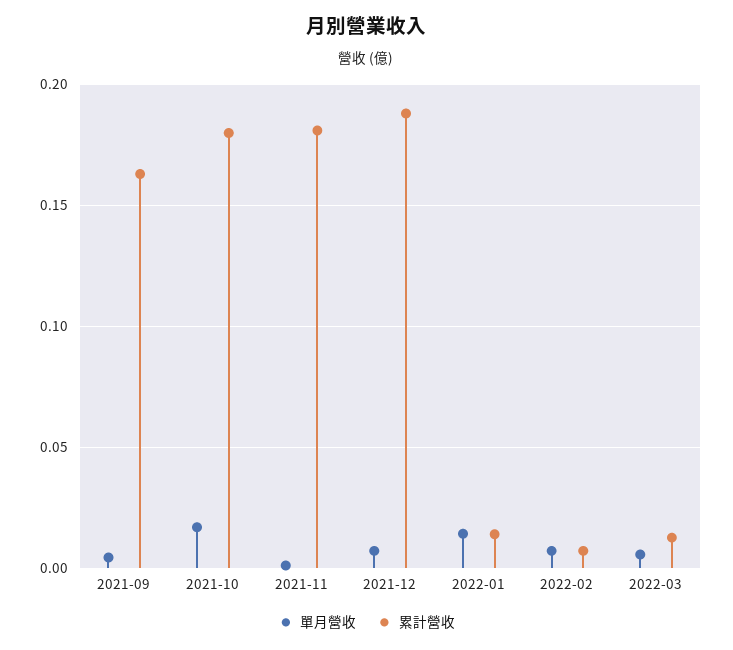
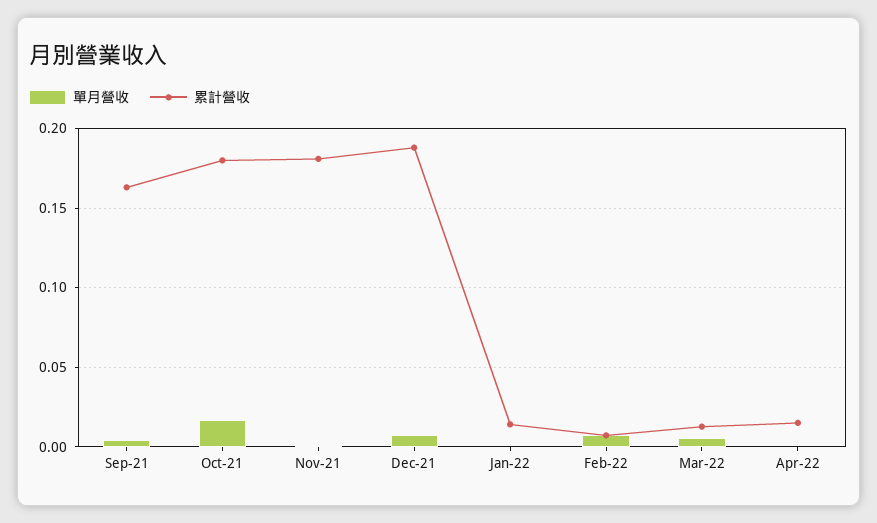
單月營收, 2022-01: 0.015 -> 0
單月營收, Apr-22: none -> 0
累計營收, Apr-22: none -> 0.015

